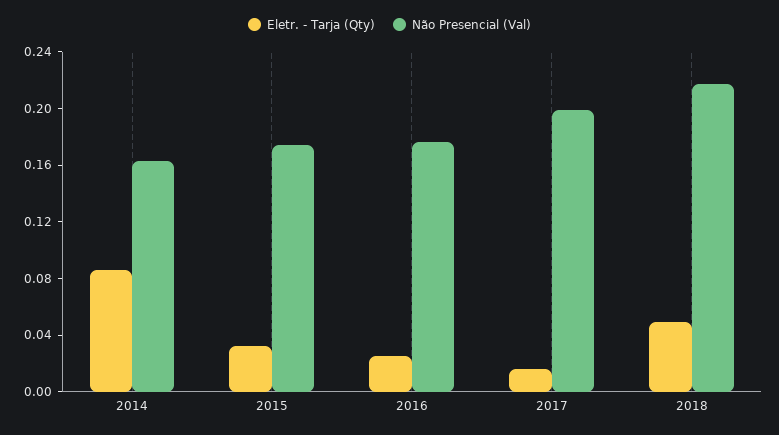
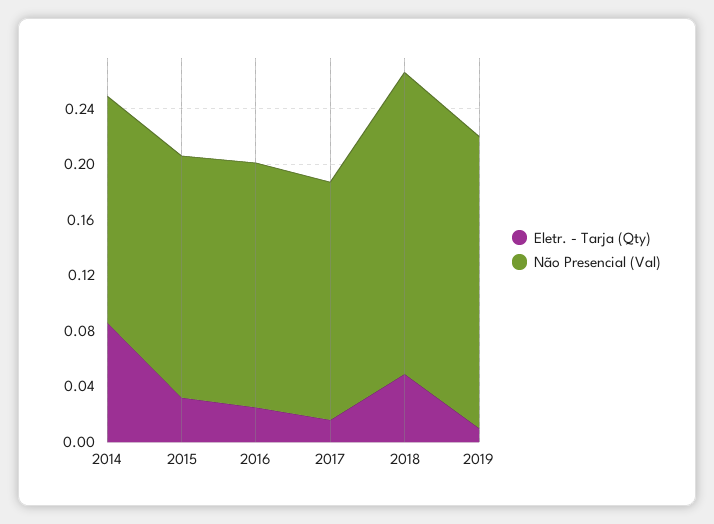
Não Presencial (Val), 2017: 0.2 -> 0.17
Eletr. - Tarja (Qty), 2019: none -> 0.01
Não Presencial (Val), 2019: none -> 0.21

